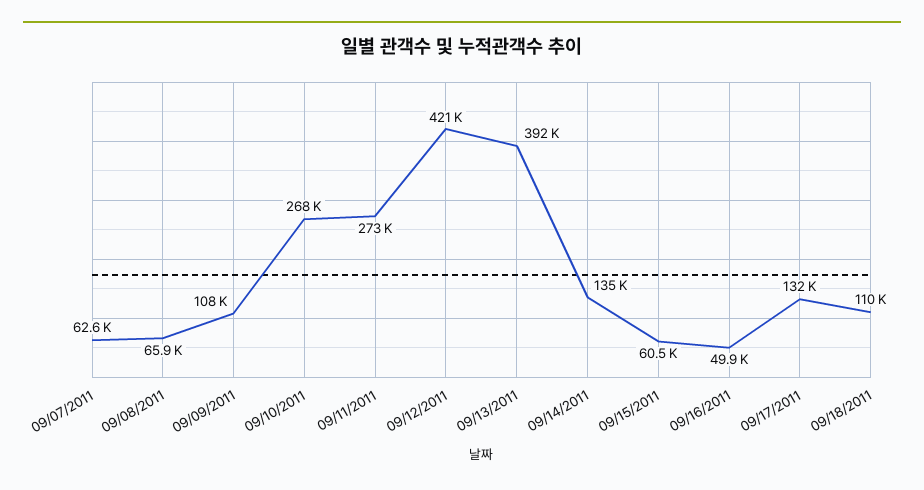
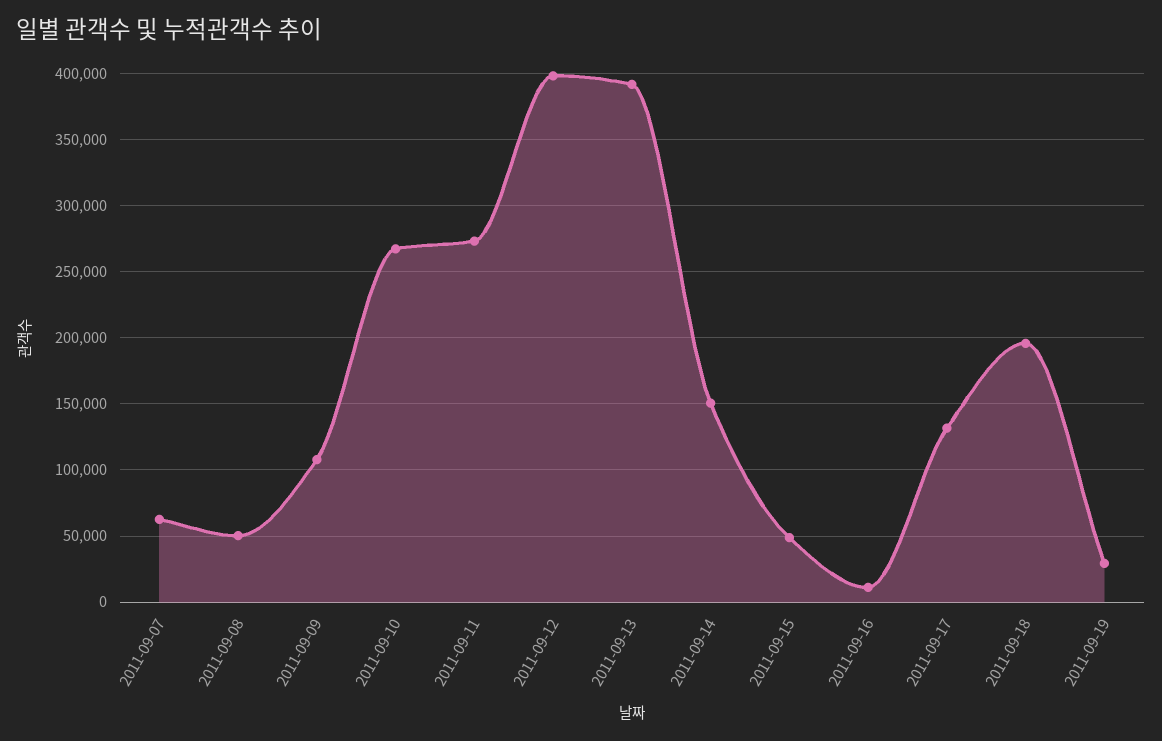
09/08/2011: 65900 -> 50000
09/12/2011: 421000 -> 400000
09/14/2011: 135000 -> 150000
09/15/2011: 60500 -> 50000
09/16/2011: 49900 -> 10000
09/18/2011: 110000 -> 195000
2011-09-19: none -> 30000

